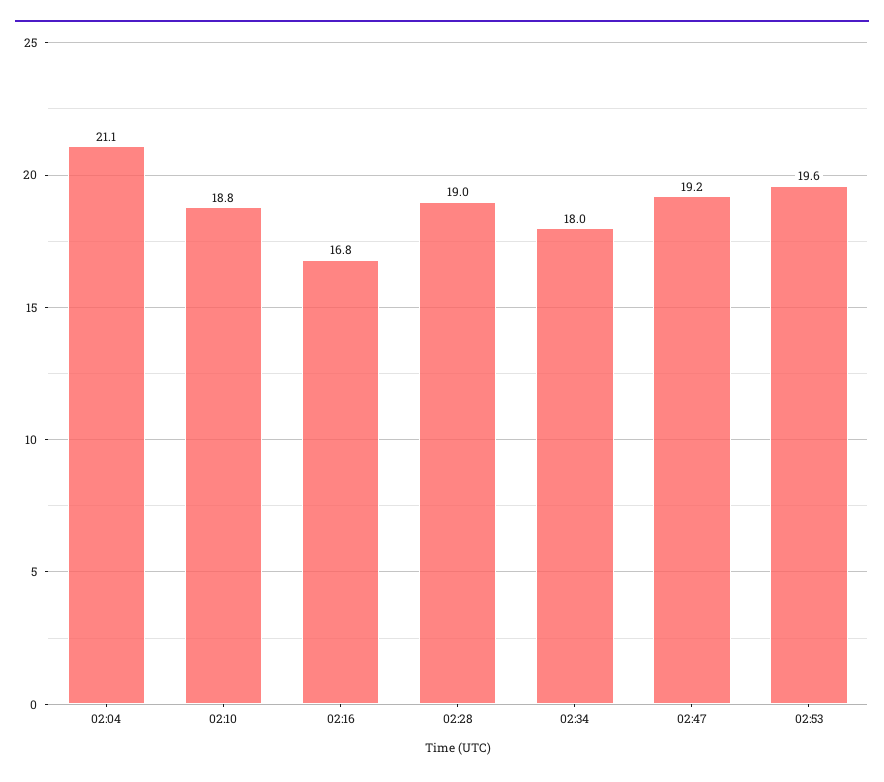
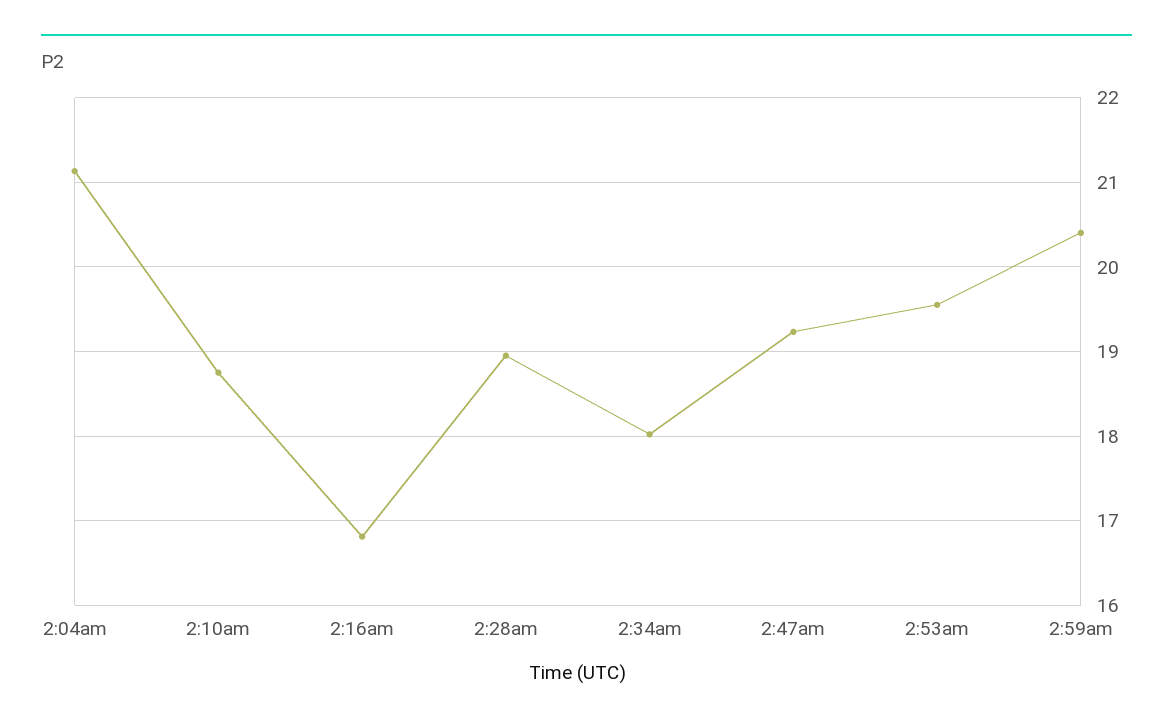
2:59am: none -> 20.4

